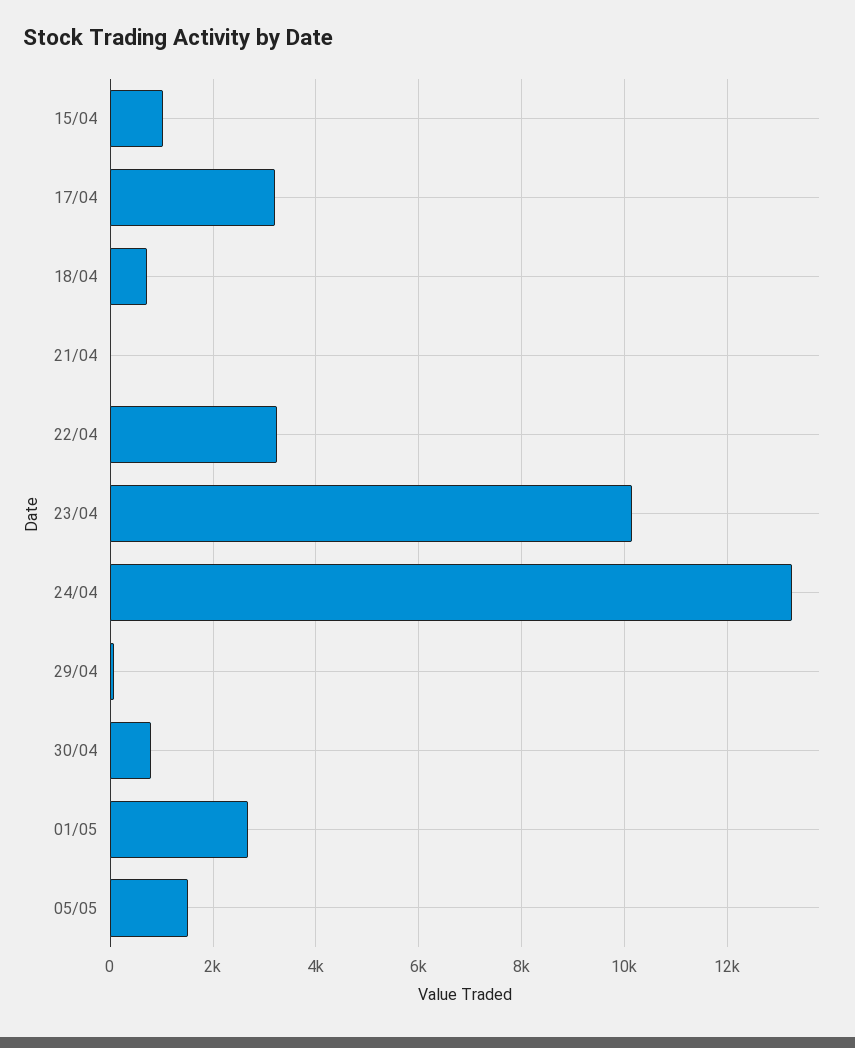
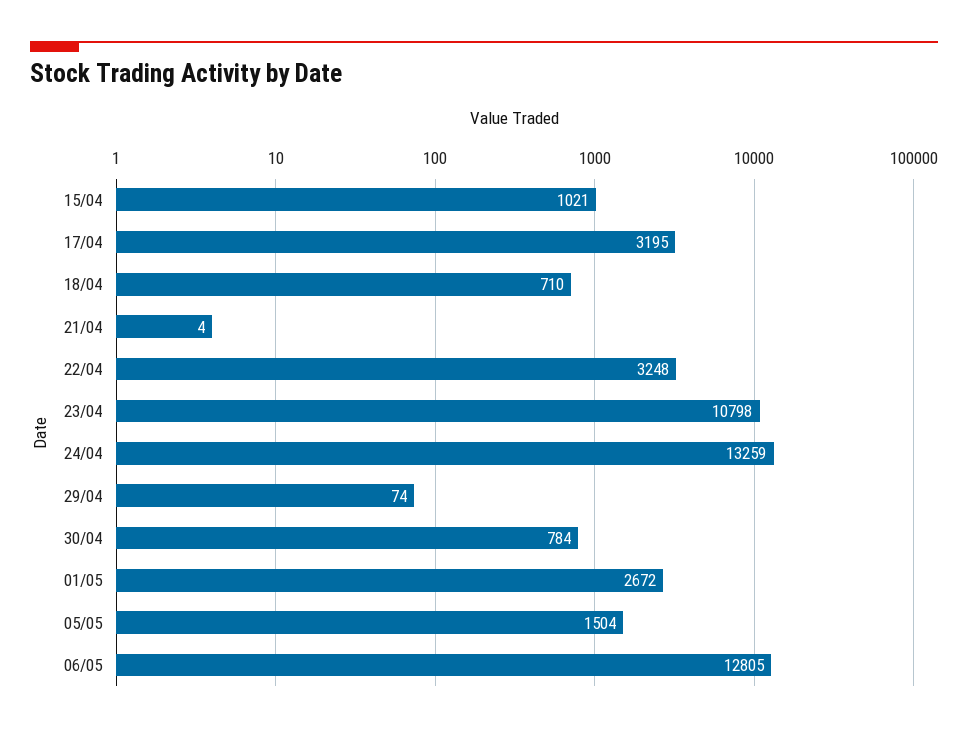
23/04: 10200 -> 10798
06/05: none -> 12805

